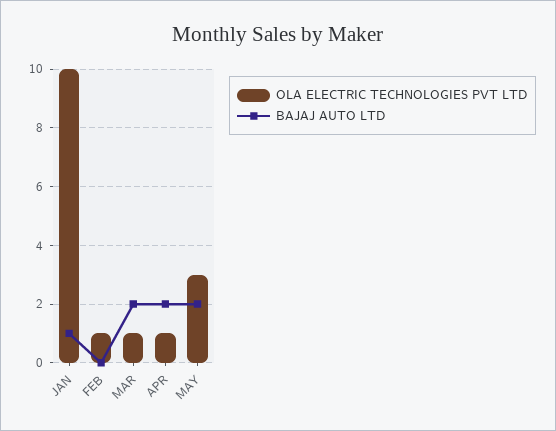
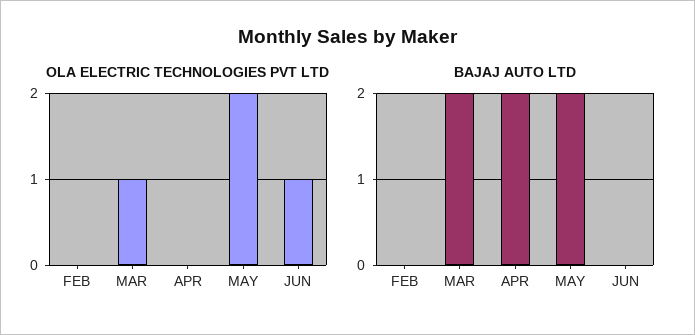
OLA ELECTRIC TECHNOLOGIES PVT LTD, JAN: 10 -> none
BAJAJ AUTO LTD, JAN: 1 -> none
OLA ELECTRIC TECHNOLOGIES PVT LTD, FEB: 1 -> 0
OLA ELECTRIC TECHNOLOGIES PVT LTD, APR: 1 -> 0
OLA ELECTRIC TECHNOLOGIES PVT LTD, MAY: 3 -> 2
OLA ELECTRIC TECHNOLOGIES PVT LTD, JUN: none -> 1
BAJAJ AUTO LTD, JUN: none -> 0

